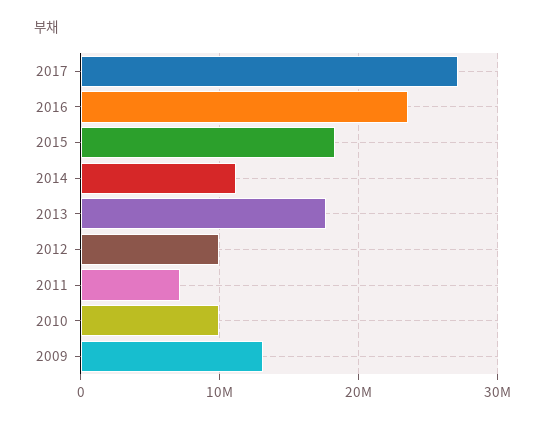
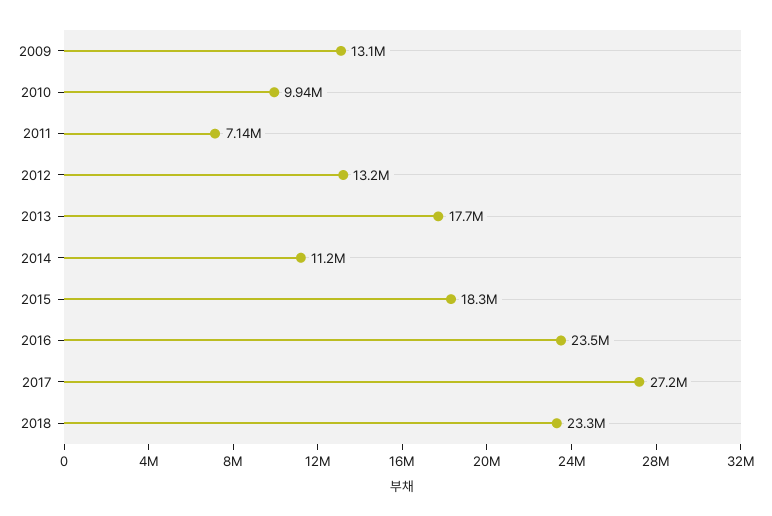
2012: 10000000 -> 13200000
2018: none -> 23300000

